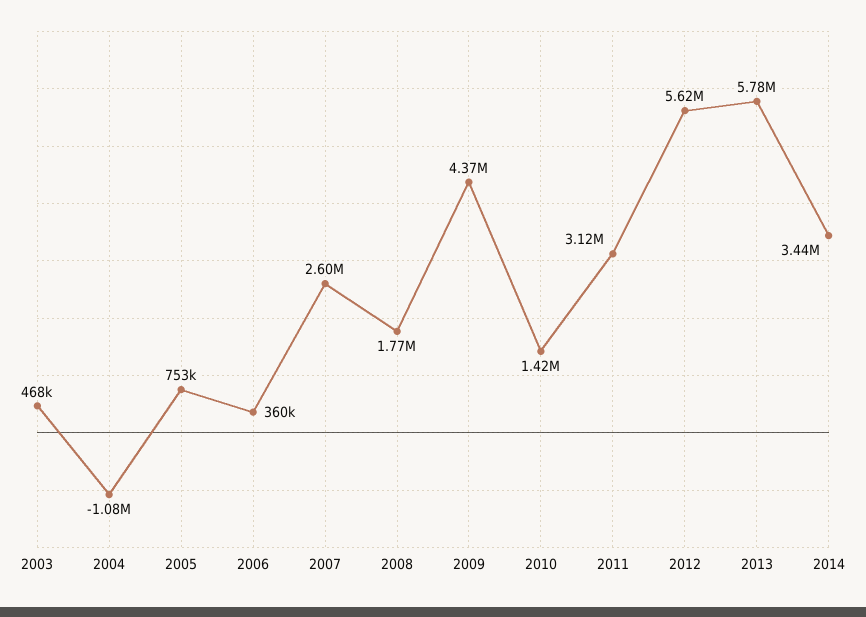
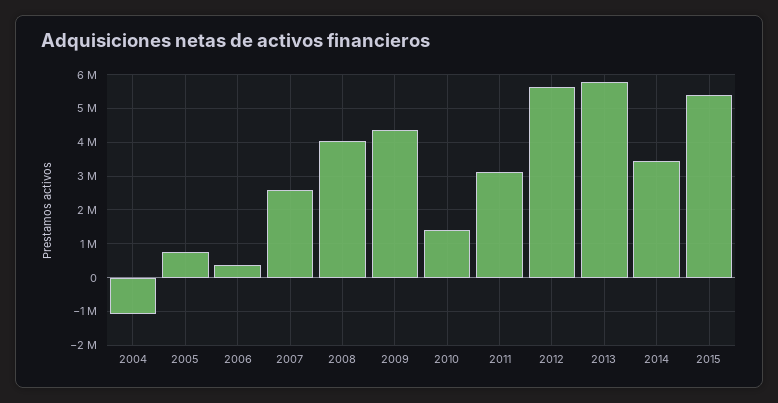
2003: 468000 -> none
2008: 1770000 -> 4000000
2015: none -> 5400000

